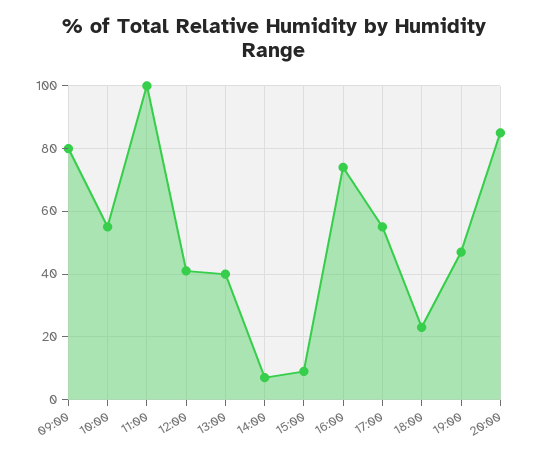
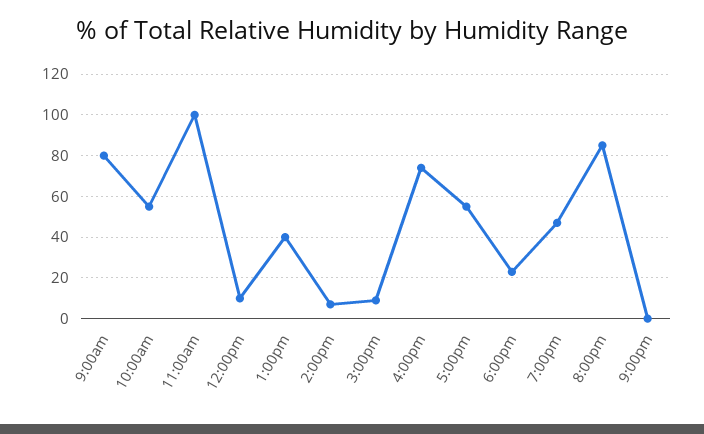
12:00: 40 -> 10
9:00pm: none -> 0

